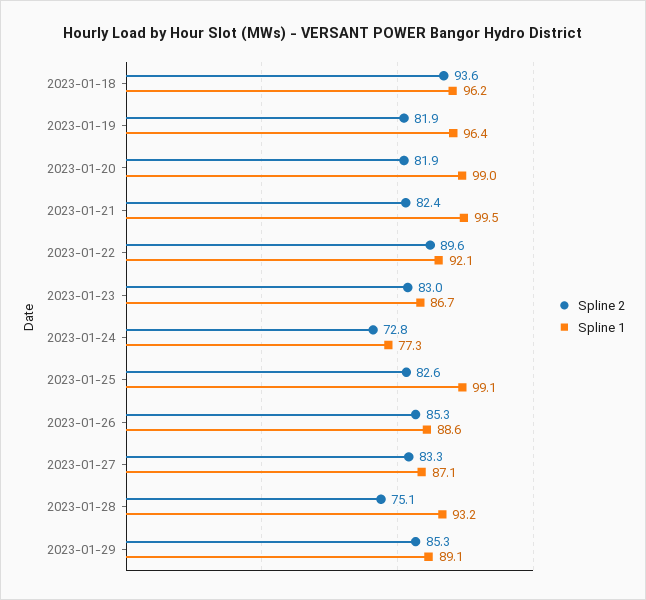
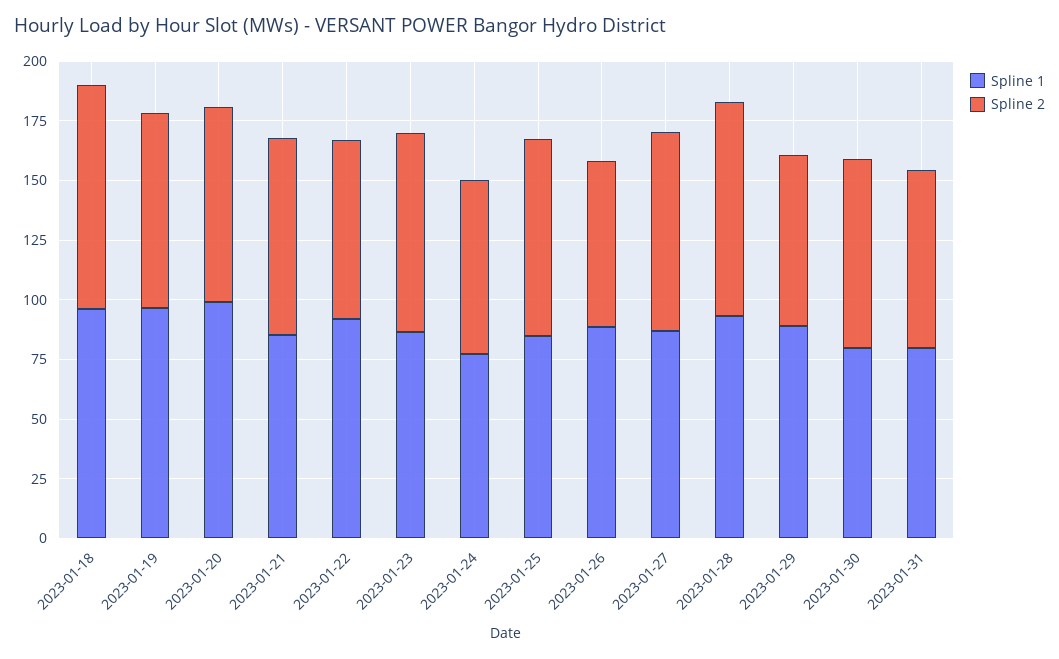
Spline 1, 2023-01-21: 99.5 -> 85
Spline 2, 2023-01-22: 89.6 -> 75
Spline 1, 2023-01-25: 99.1 -> 85
Spline 2, 2023-01-26: 85.3 -> 70
Spline 2, 2023-01-28: 75.1 -> 90
Spline 2, 2023-01-29: 85.3 -> 70
Spline 1, 2023-01-30: none -> 80
Spline 2, 2023-01-30: none -> 80
Spline 1, 2023-01-31: none -> 80
Spline 2, 2023-01-31: none -> 75

